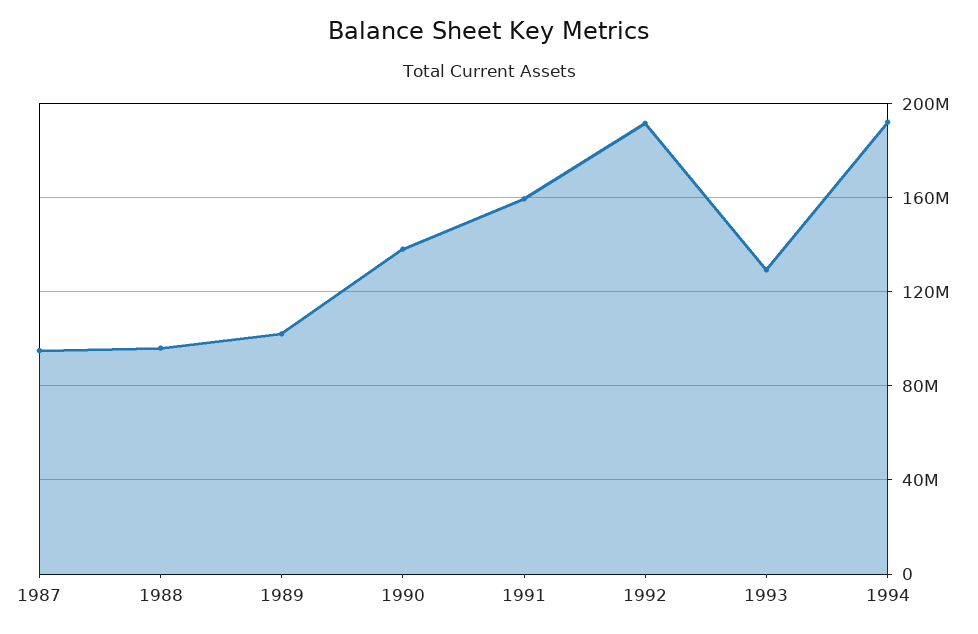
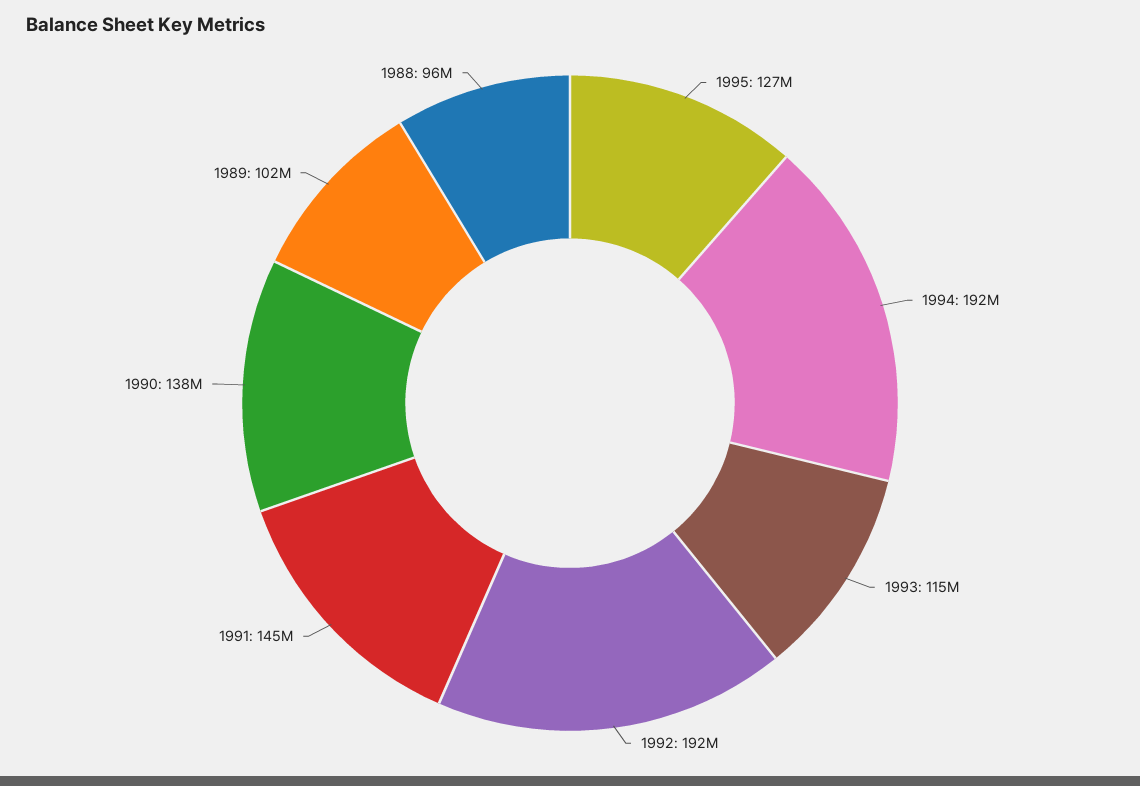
1987: 95000000 -> none
1991: 160000000 -> 145000000
1993: 130000000 -> 115000000
1995: none -> 127000000

